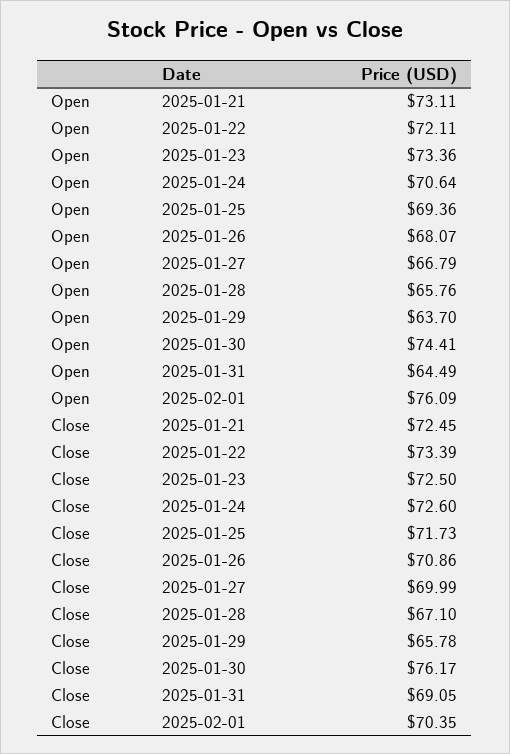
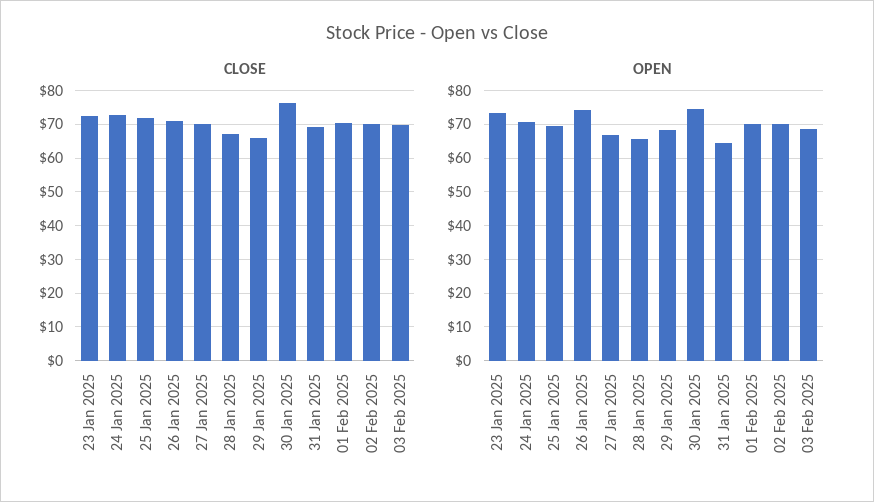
Open, 2025-01-21: 73.11 -> none
Open, 2025-01-22: 72.11 -> none
Open, 2025-01-26: 68.07 -> 74
Open, 2025-01-29: 63.7 -> 68
Open, 2025-02-01: 76.09 -> 70
Close, 2025-01-21: 72.45 -> none
Close, 2025-01-22: 73.39 -> none
Close, 02 Feb 2025: none -> 70
Close, 03 Feb 2025: none -> 70
Open, 02 Feb 2025: none -> 70
Open, 03 Feb 2025: none -> 68

